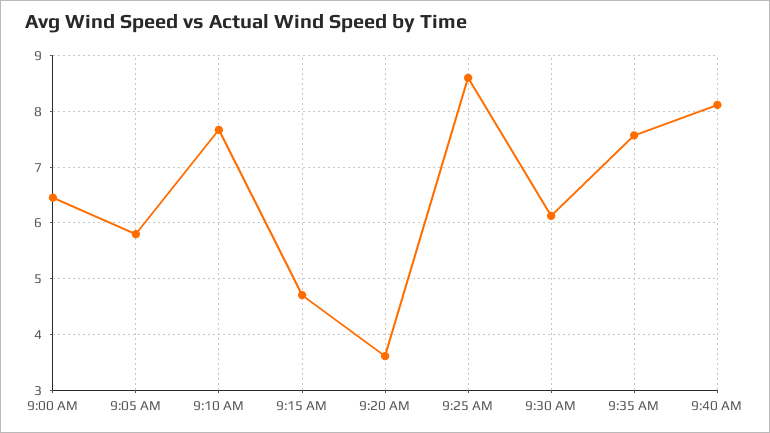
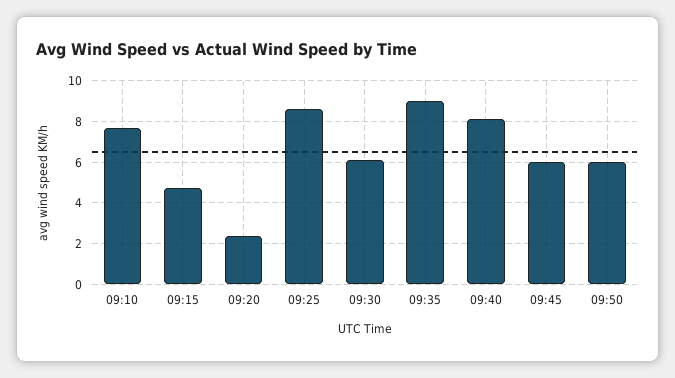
9:00 AM: 6.4 -> none
9:05 AM: 5.8 -> none
9:20 AM: 3.6 -> 2.5
9:35 AM: 7.6 -> 9
09:45: none -> 6
09:50: none -> 6

